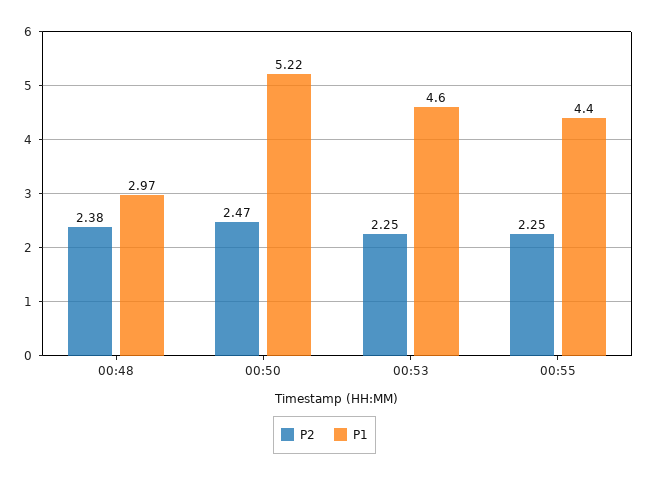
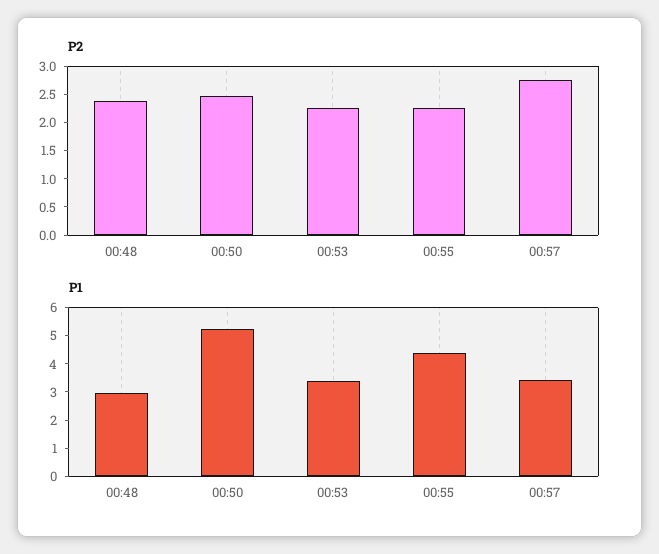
P1, 00:53: 4.6 -> 3.5
P2, 00:57: none -> 2.75
P1, 00:57: none -> 3.5

